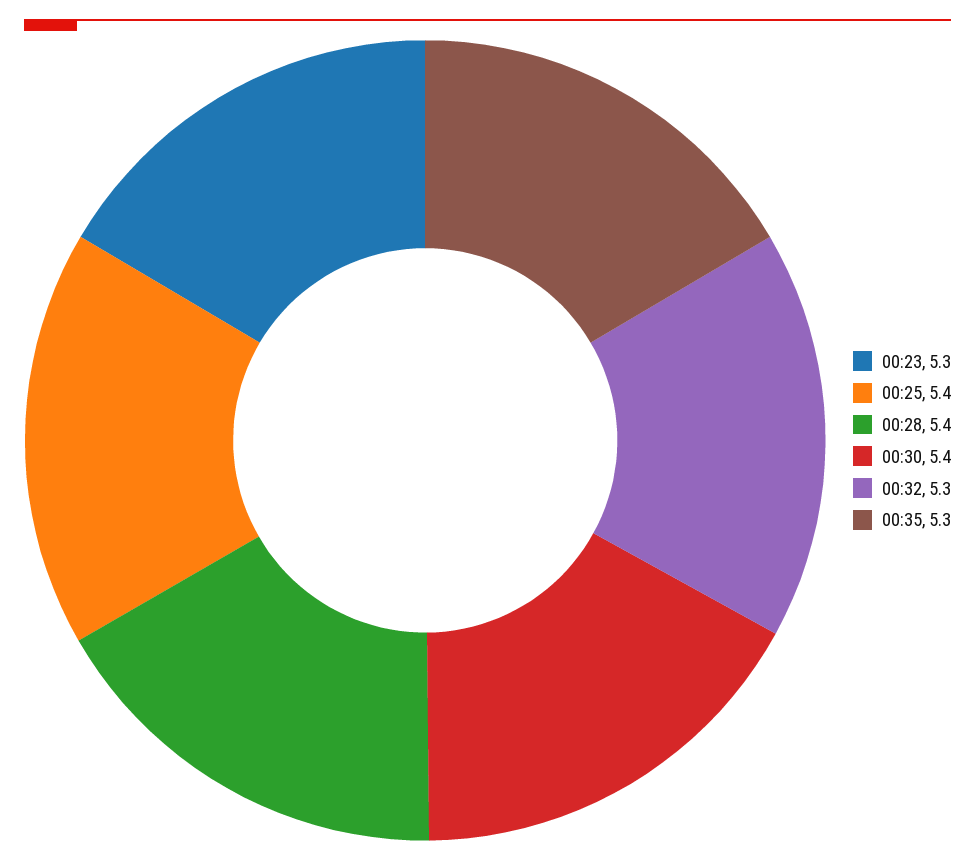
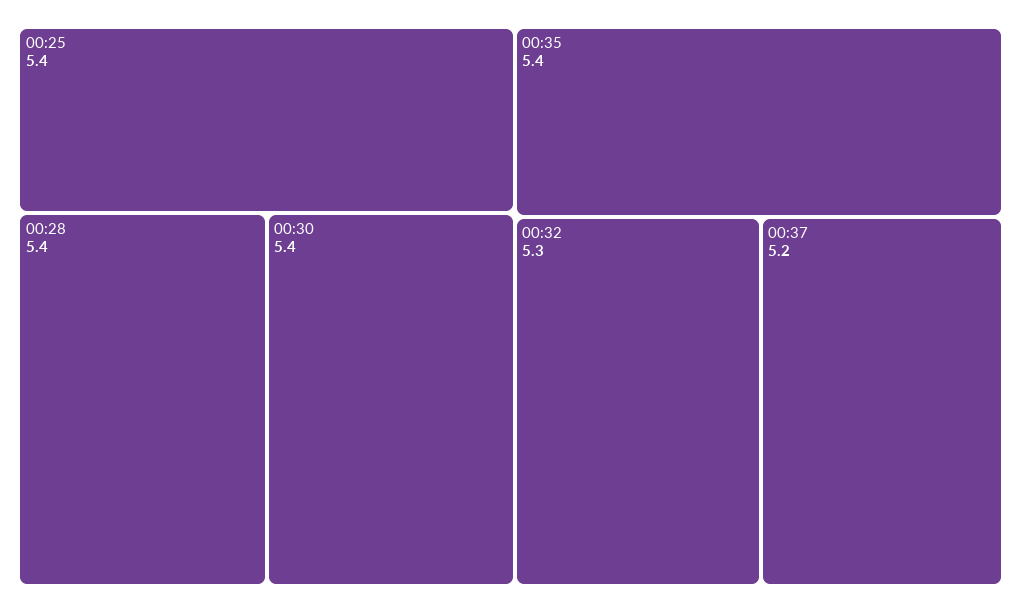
00:23: 5.3 -> none
00:35: 5.3 -> 5.4
00:37: none -> 5.2

